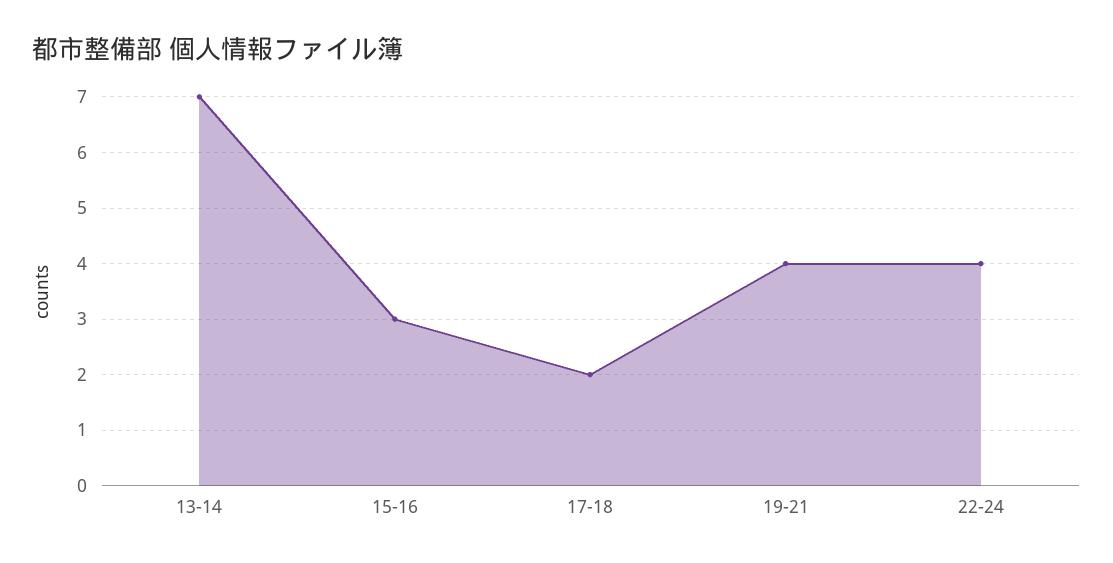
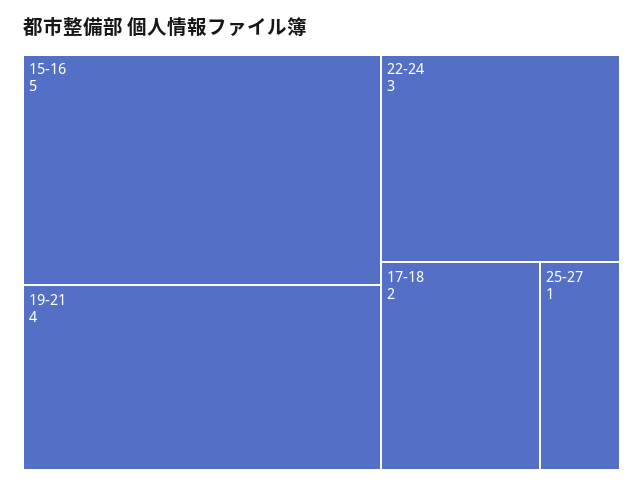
13-14: 7 -> none
15-16: 3 -> 5
22-24: 4 -> 3
25-27: none -> 1

